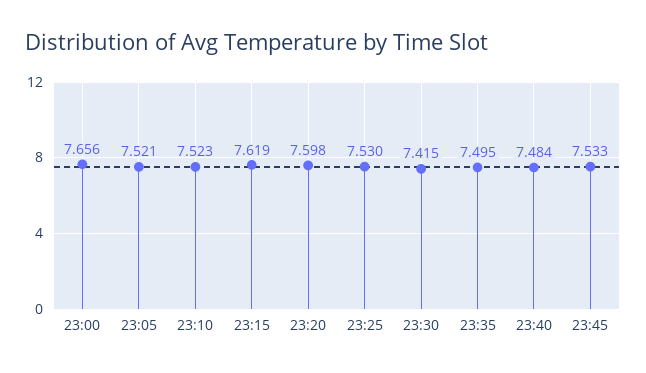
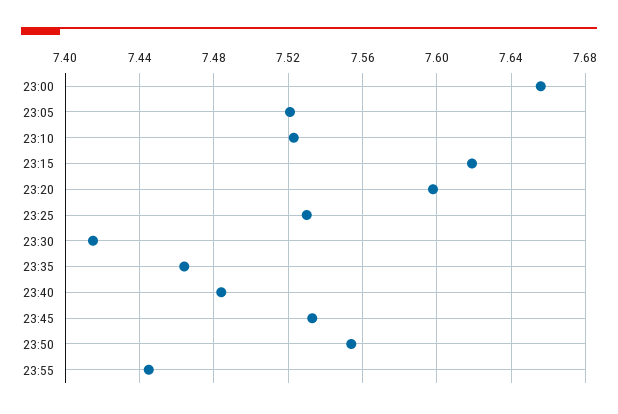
23:35: 7.495 -> 7.465
23:50: none -> 7.555
23:55: none -> 7.445

